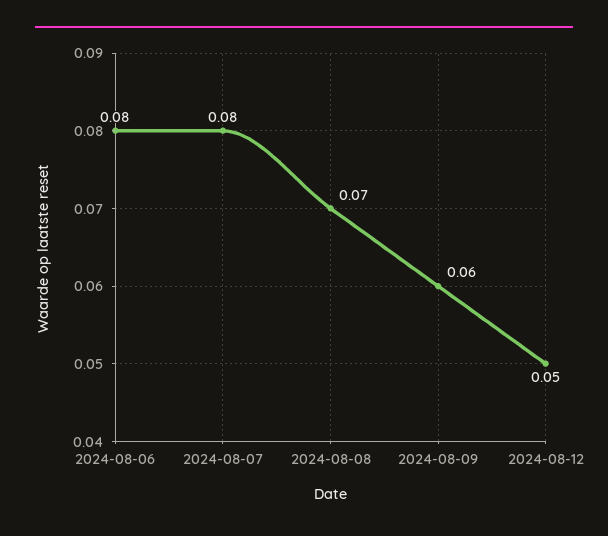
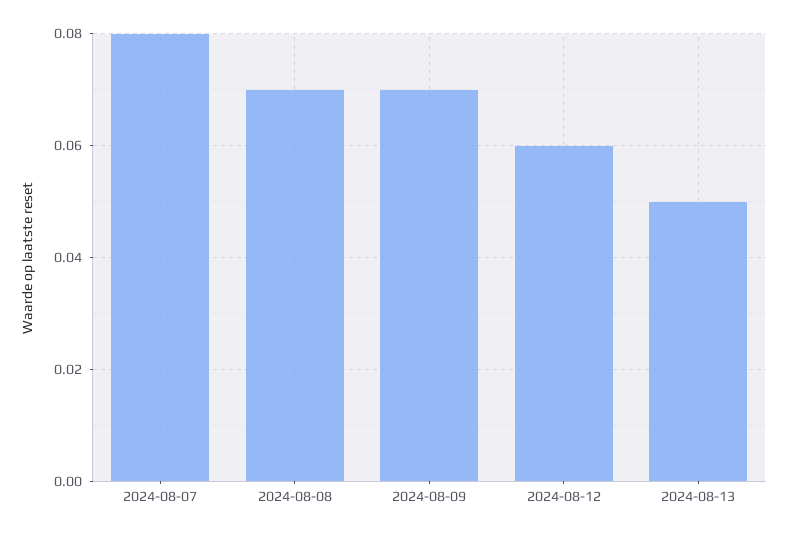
2024-08-06: 0.08 -> none
2024-08-09: 0.06 -> 0.07
2024-08-12: 0.05 -> 0.06
2024-08-13: none -> 0.05

